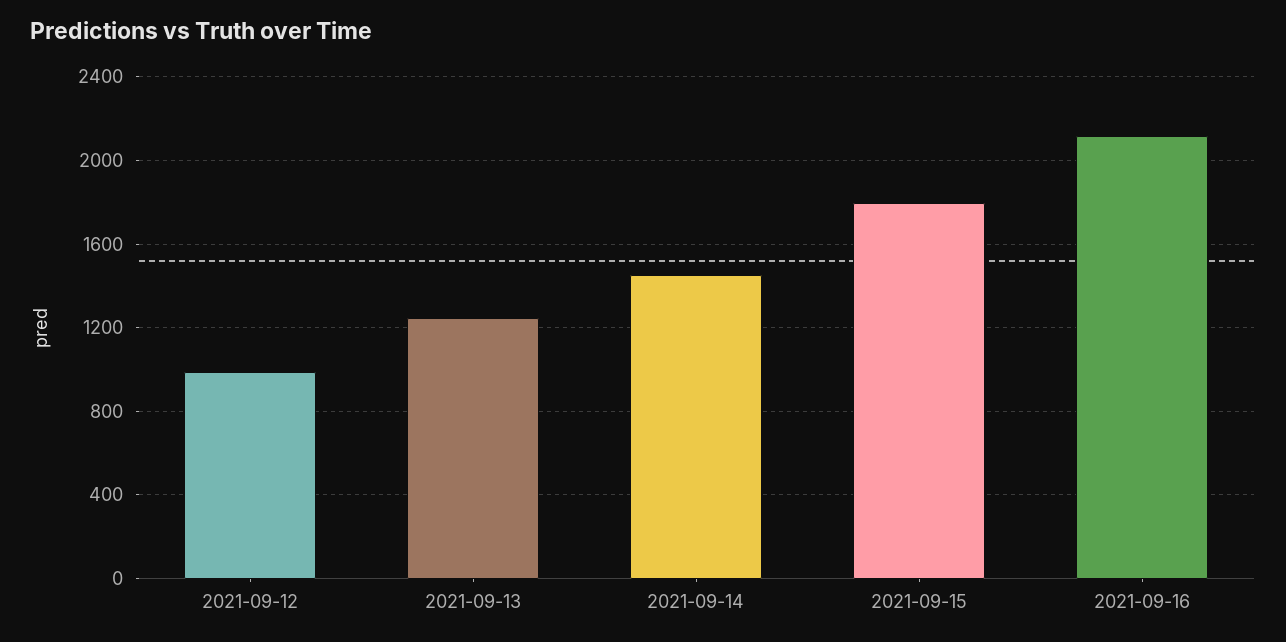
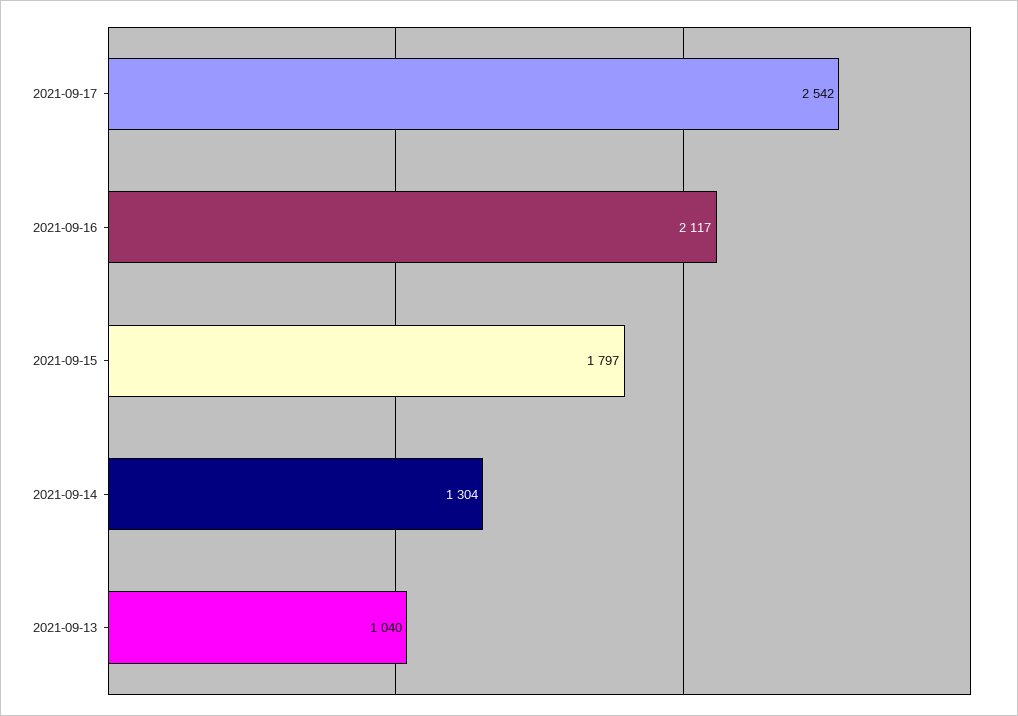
2021-09-12: 1000 -> none
2021-09-13: 1250 -> 1040
2021-09-14: 1450 -> 1304
2021-09-17: none -> 2542

